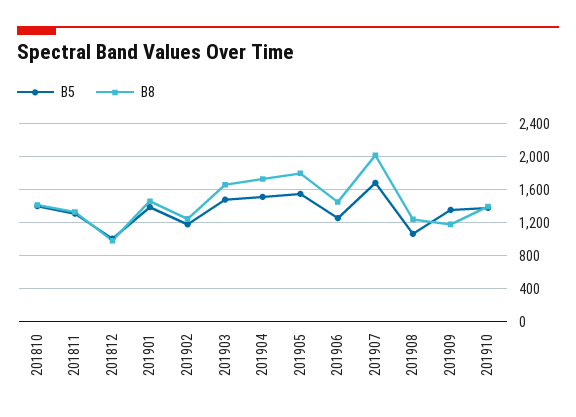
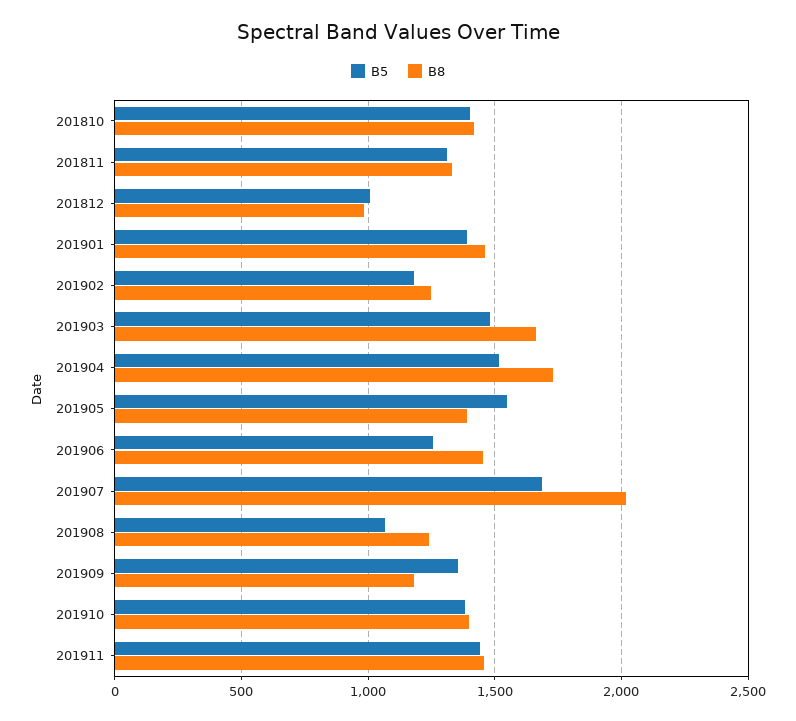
B8, 201905: 1800 -> 1400
B5, 201911: none -> 1450
B8, 201911: none -> 1450

